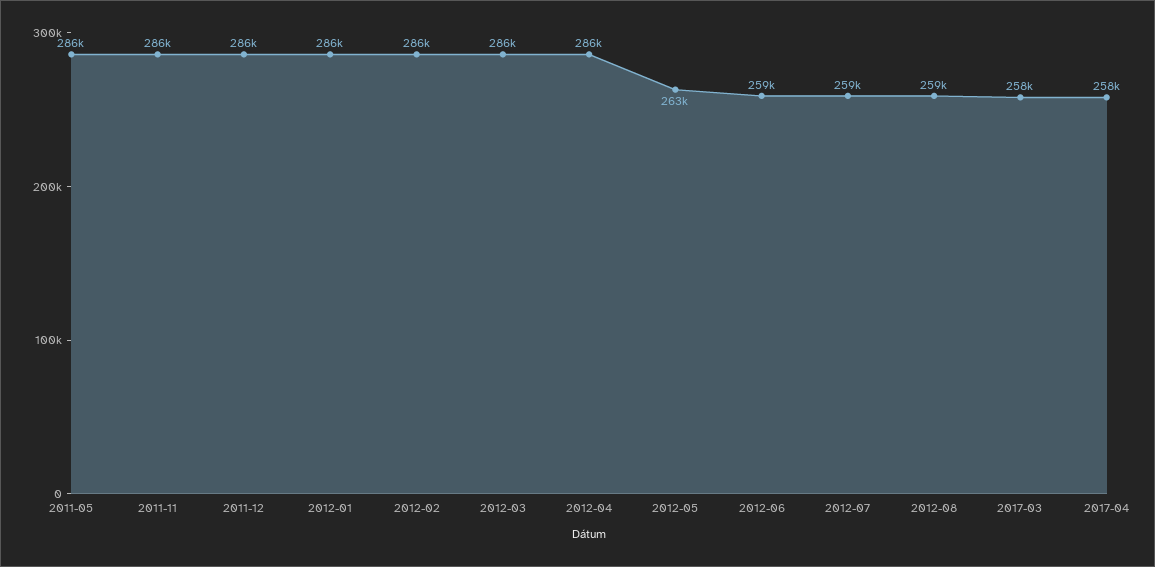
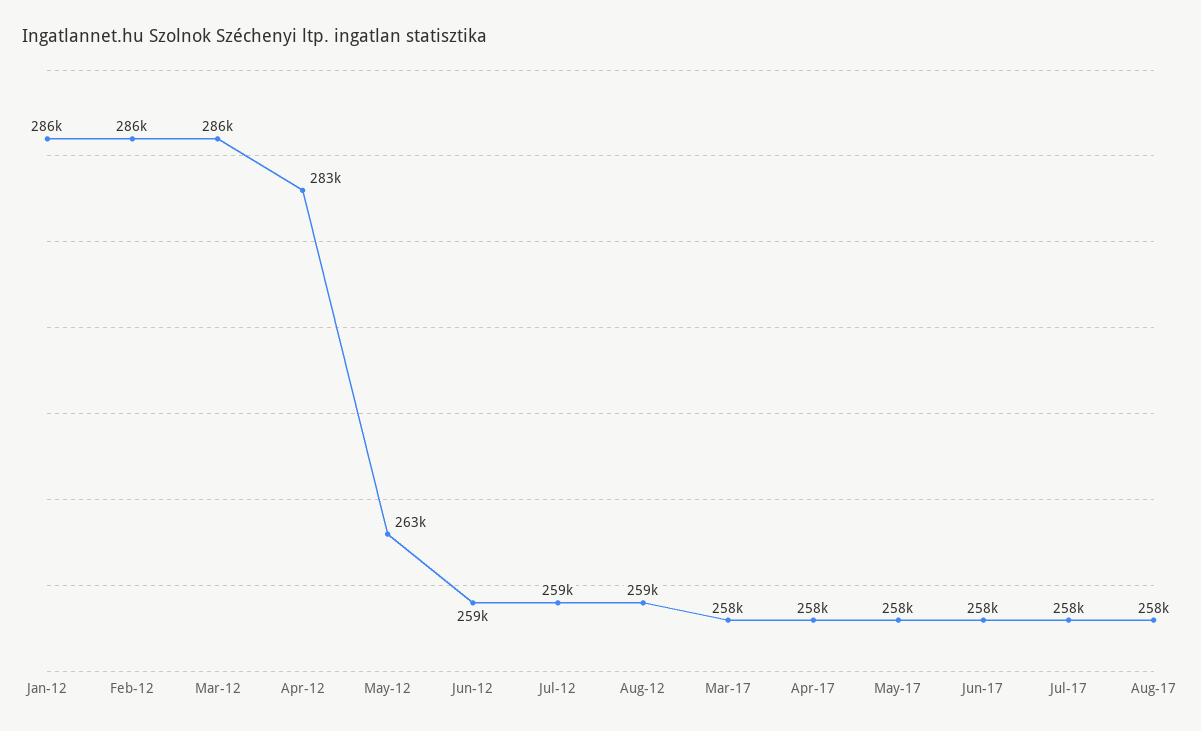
2011-05: 286000 -> none
2011-11: 286000 -> none
2011-12: 286000 -> none
2012-04: 286000 -> 283000
May-17: none -> 258000
Jun-17: none -> 258000
Jul-17: none -> 258000
Aug-17: none -> 258000

